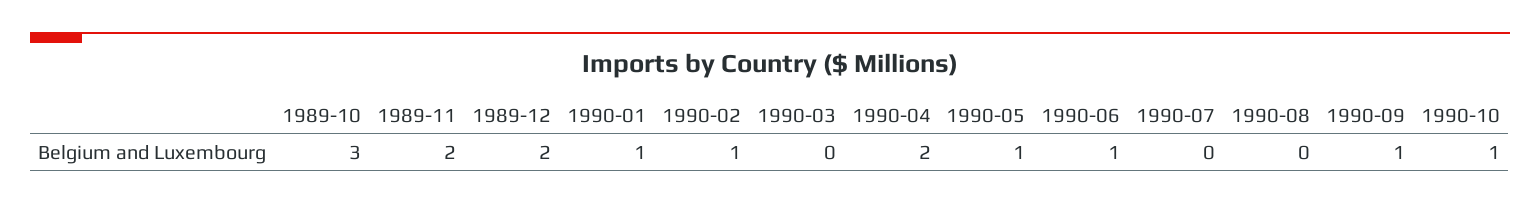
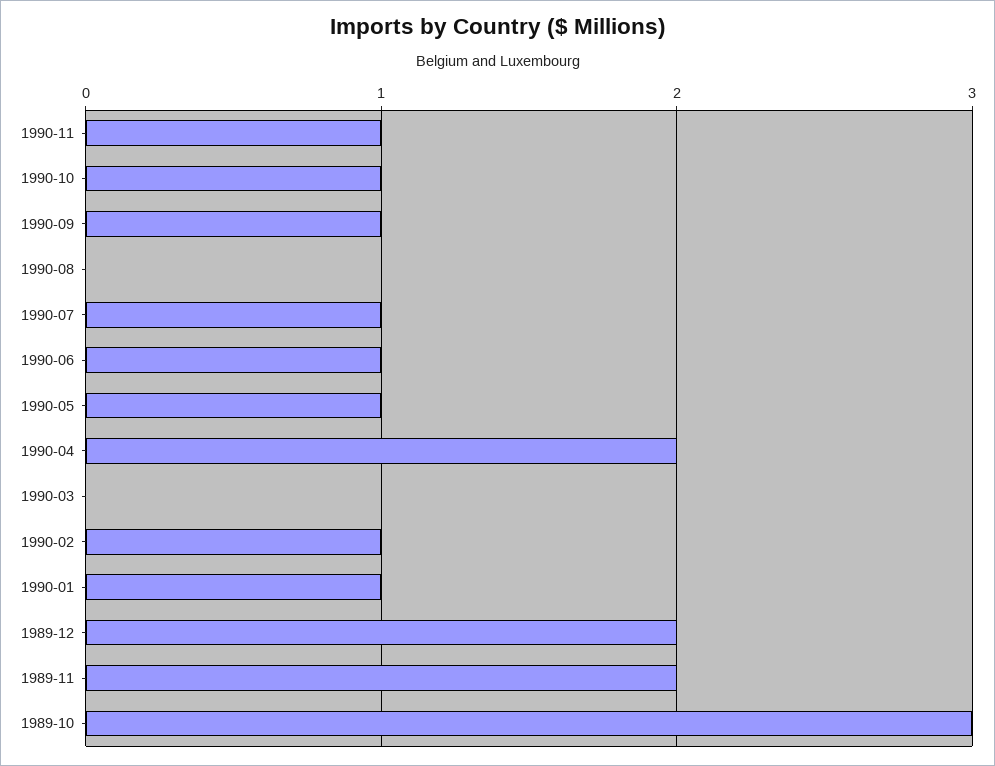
1990-07: 0 -> 1
1990-11: none -> 1

